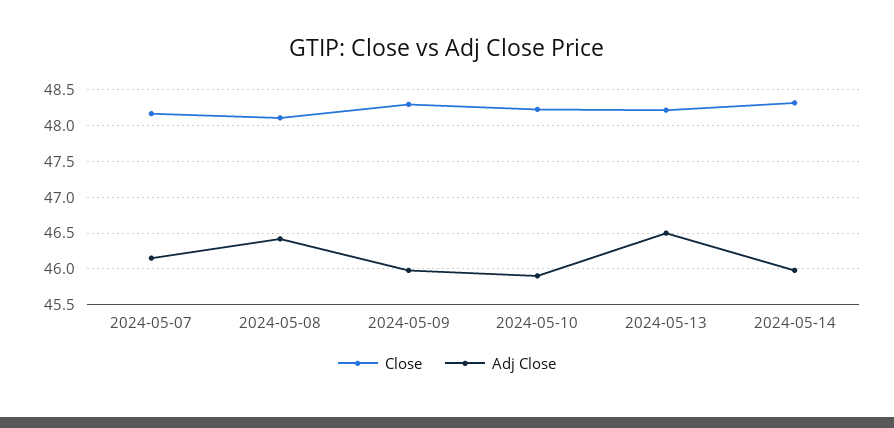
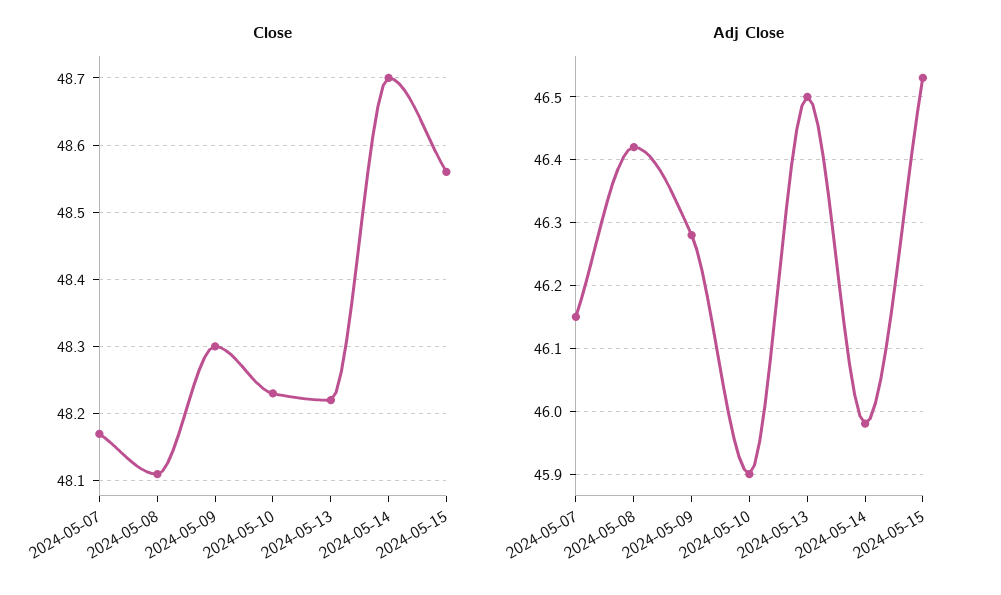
Adj Close, 2024-05-09: 46 -> 46.28
Close, 2024-05-14: 48.3 -> 48.7
Close, 2024-05-15: none -> 48.56
Adj Close, 2024-05-15: none -> 46.53

